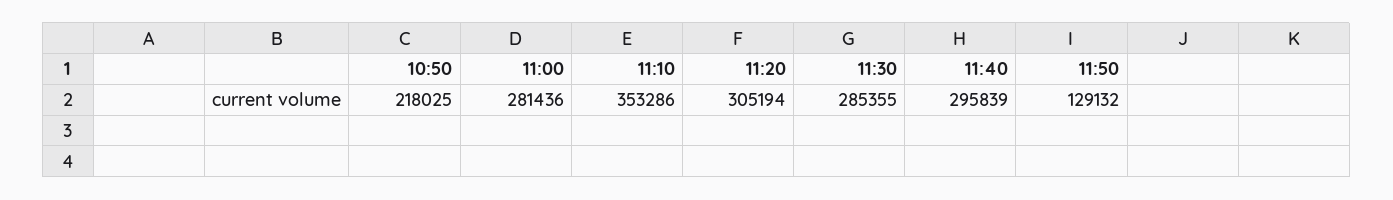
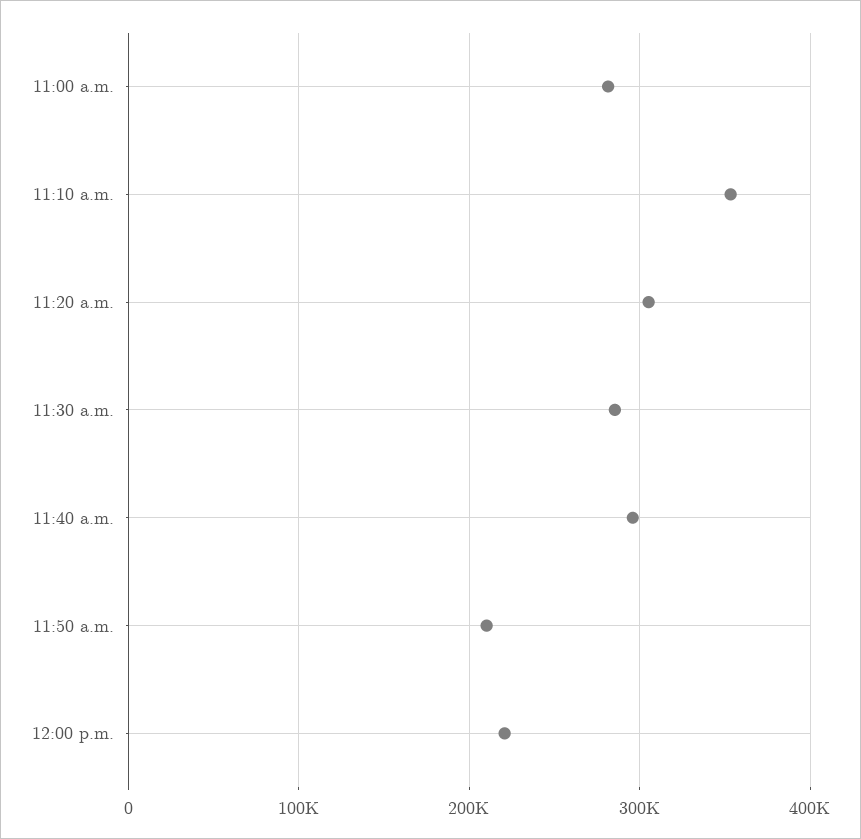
10:50: 218025 -> none
11:50: 129132 -> 210000
12:00 p.m.: none -> 220000

